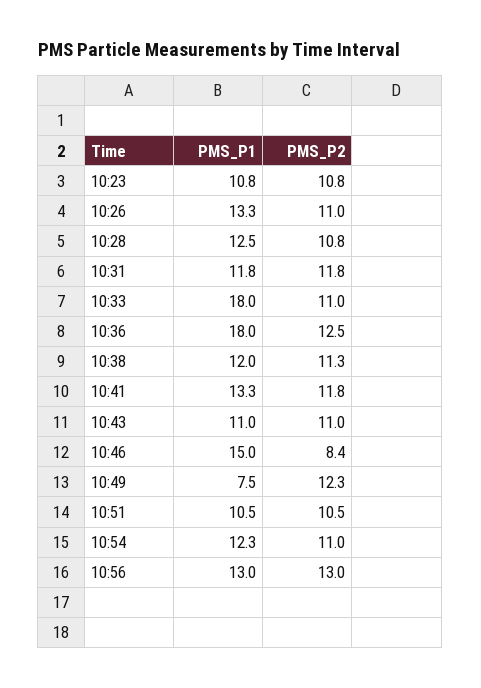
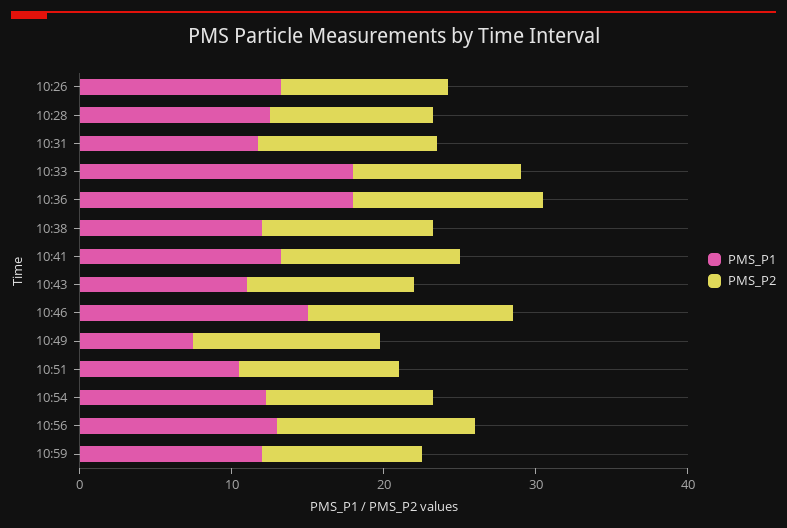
PMS_P1, 10:23: 10.8 -> none
PMS_P2, 10:23: 10.8 -> none
PMS_P2, 10:46: 8.4 -> 14
PMS_P1, 10:59: none -> 12
PMS_P2, 10:59: none -> 10

